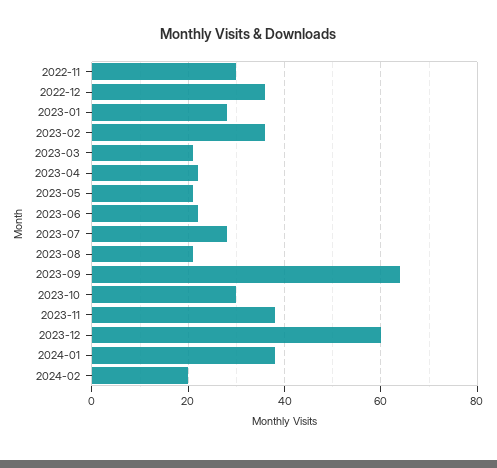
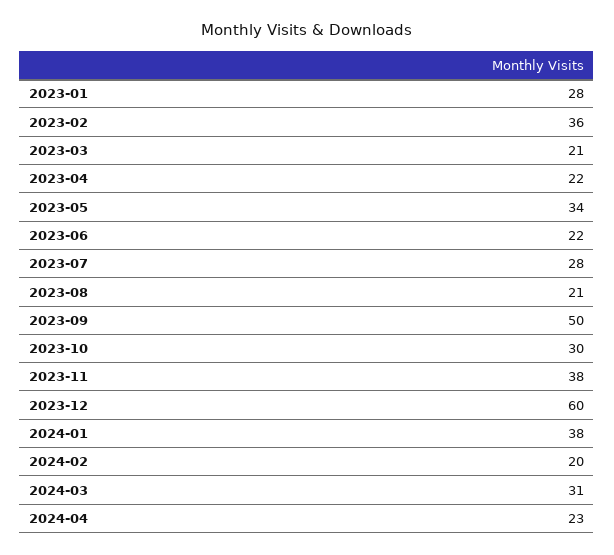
2022-11: 30 -> none
2022-12: 35 -> none
2023-05: 20 -> 34
2023-09: 65 -> 50
2024-03: none -> 31
2024-04: none -> 23

